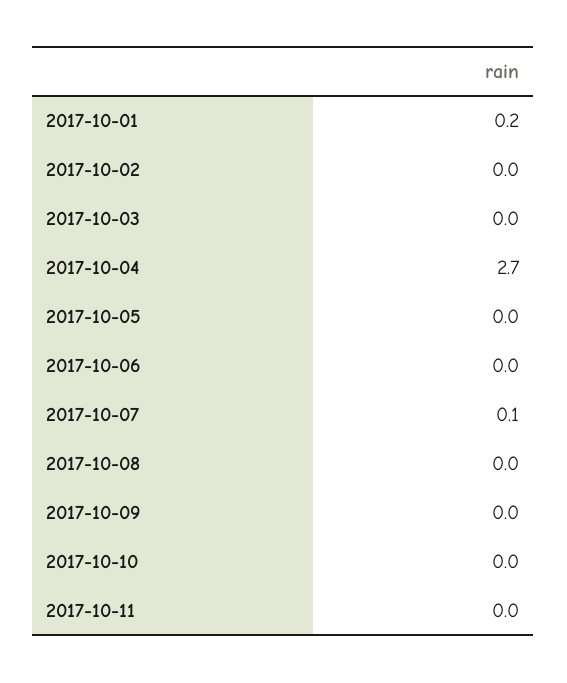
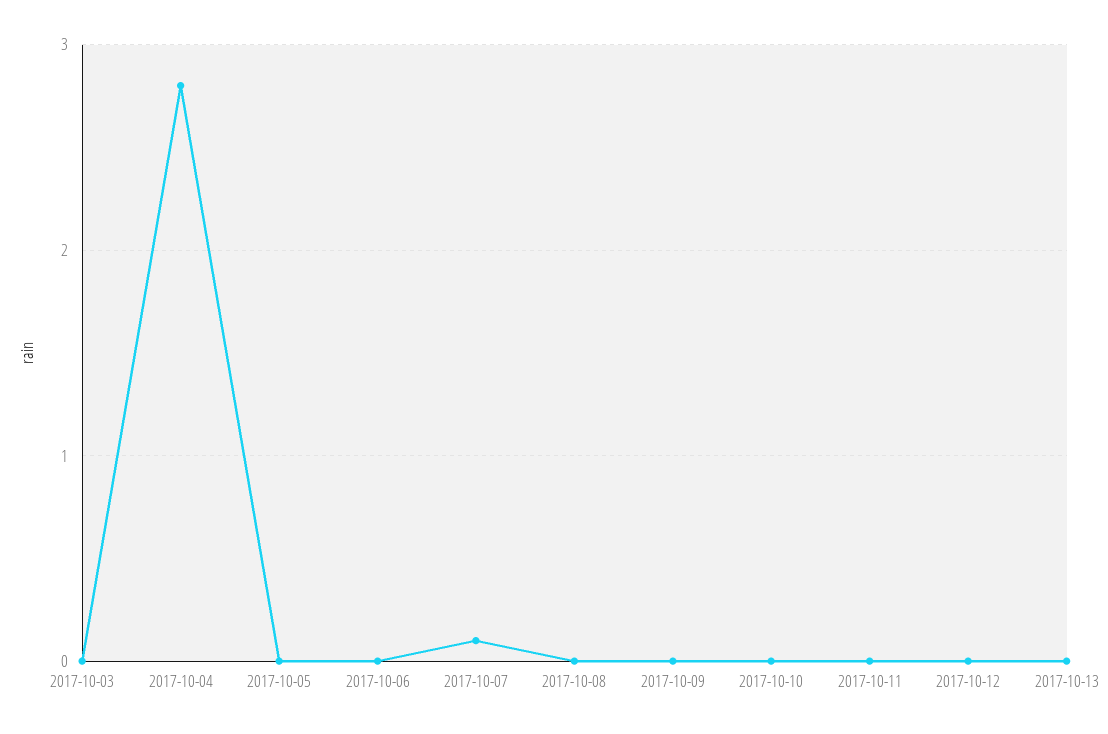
2017-10-01: 0.2 -> none
2017-10-02: 0 -> none
2017-10-04: 2.7 -> 2.8
2017-10-12: none -> 0
2017-10-13: none -> 0

